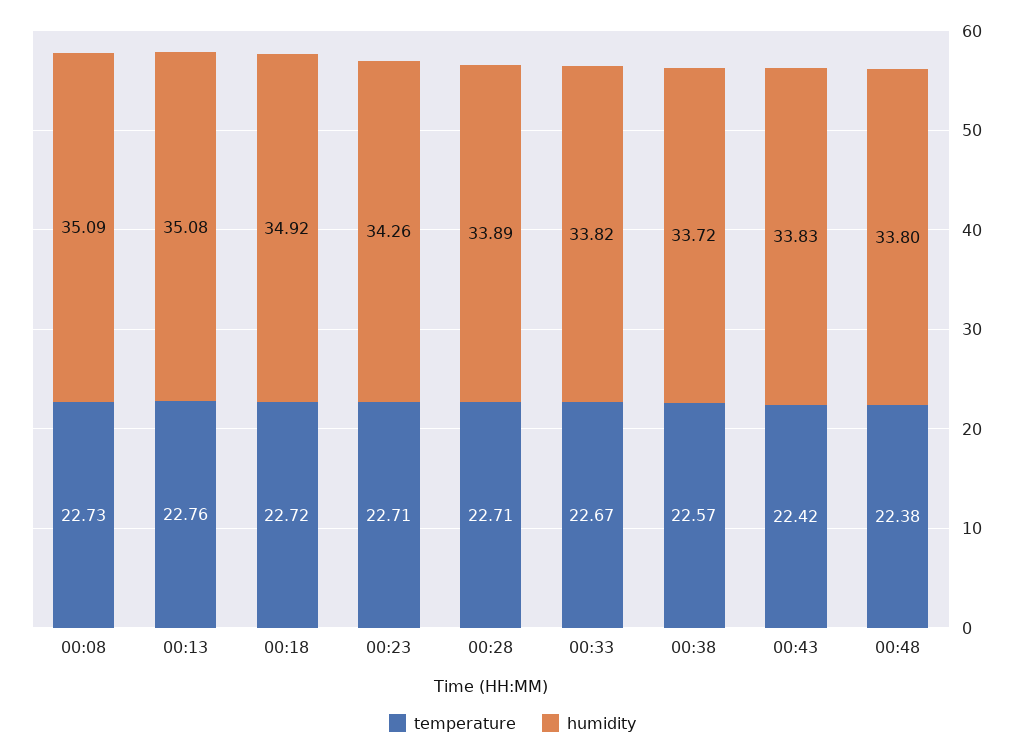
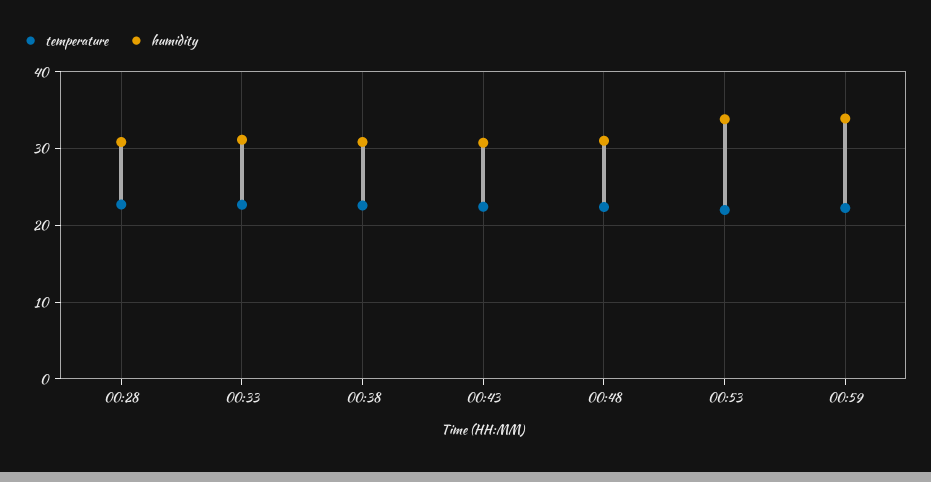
temperature, 00:08: 22.73 -> none
humidity, 00:08: 35.09 -> none
temperature, 00:13: 22.76 -> none
humidity, 00:13: 35.08 -> none
temperature, 00:18: 22.72 -> none
humidity, 00:18: 34.92 -> none
temperature, 00:23: 22.71 -> none
humidity, 00:23: 34.26 -> none
humidity, 00:28: 33.89 -> 31
humidity, 00:33: 33.82 -> 31
humidity, 00:38: 33.72 -> 31
humidity, 00:43: 33.83 -> 31
humidity, 00:48: 33.8 -> 31
temperature, 00:53: none -> 22
humidity, 00:53: none -> 34
temperature, 00:59: none -> 22
humidity, 00:59: none -> 34

